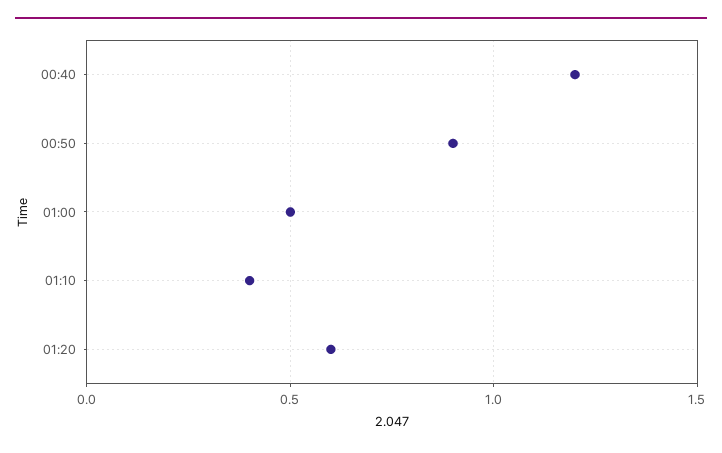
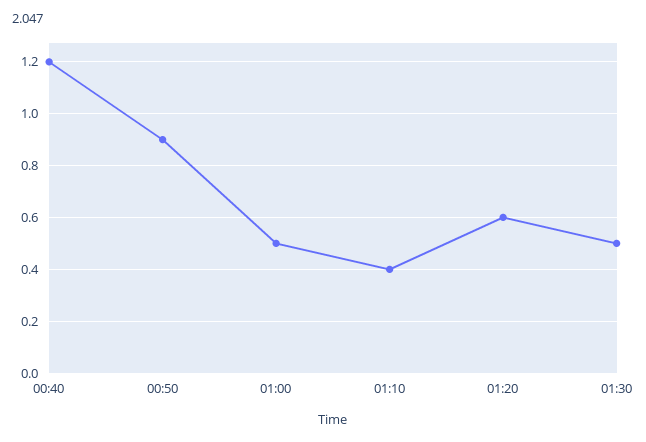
01:30: none -> 0.5

